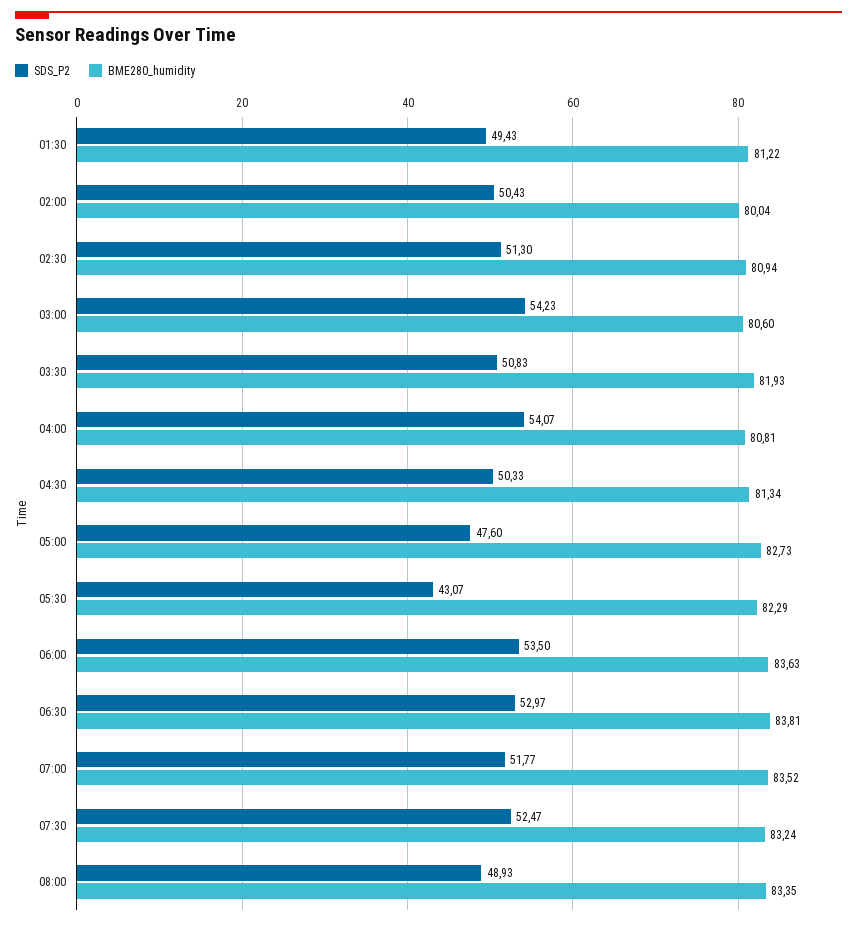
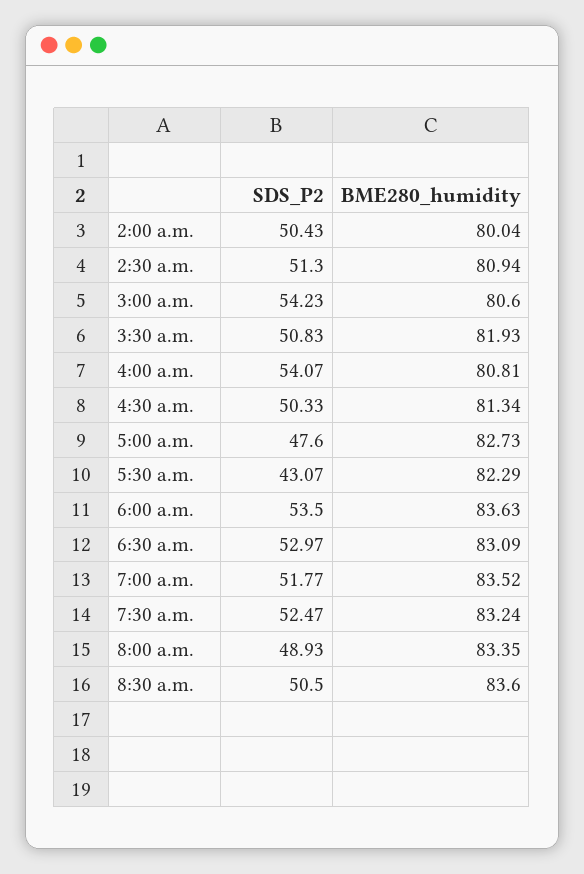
SDS_P2, 01:30: 49.43 -> none
BME280_humidity, 01:30: 81.22 -> none
BME280_humidity, 06:30: 83.81 -> 83.09
SDS_P2, 8:30 a.m.: none -> 50.5
BME280_humidity, 8:30 a.m.: none -> 83.6

